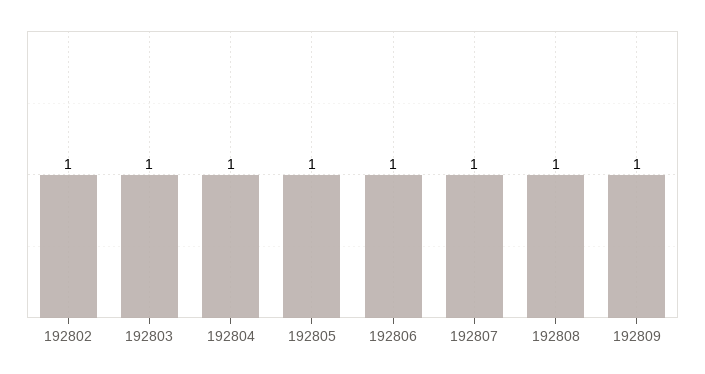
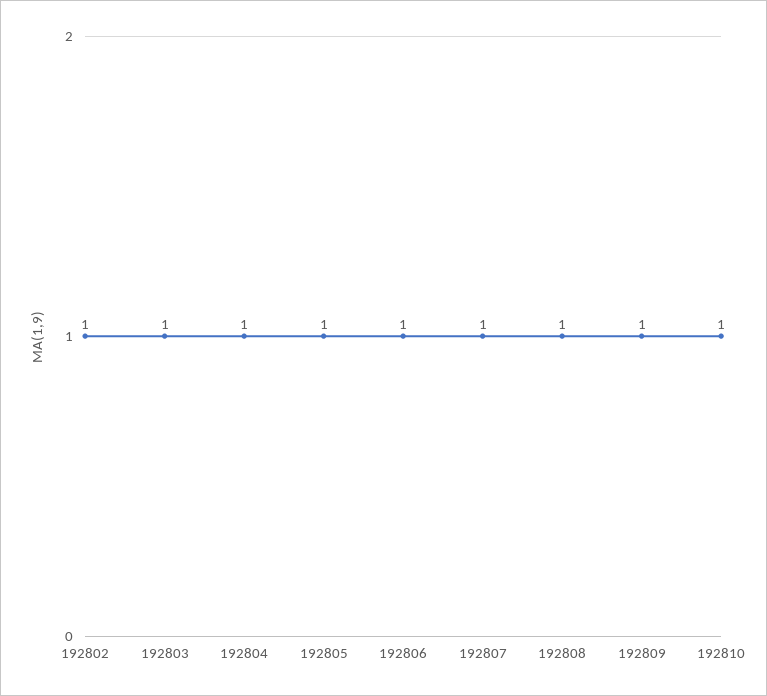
192810: none -> 1

